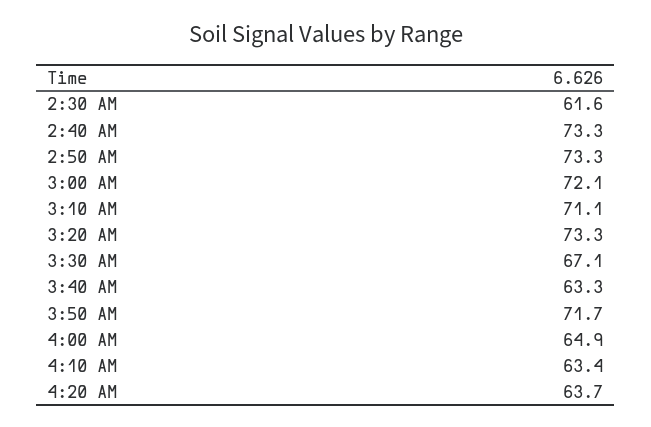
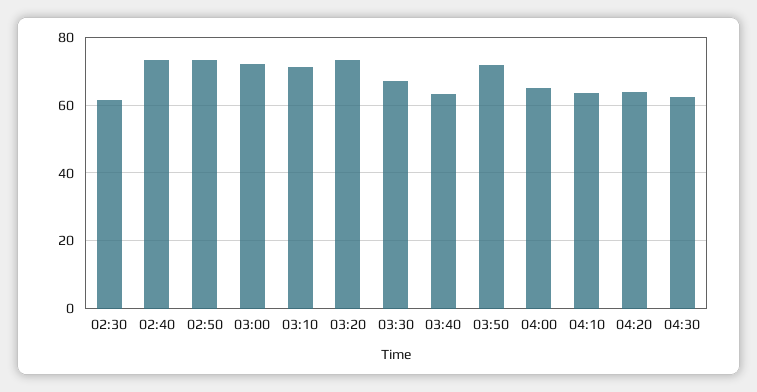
04:30: none -> 62

